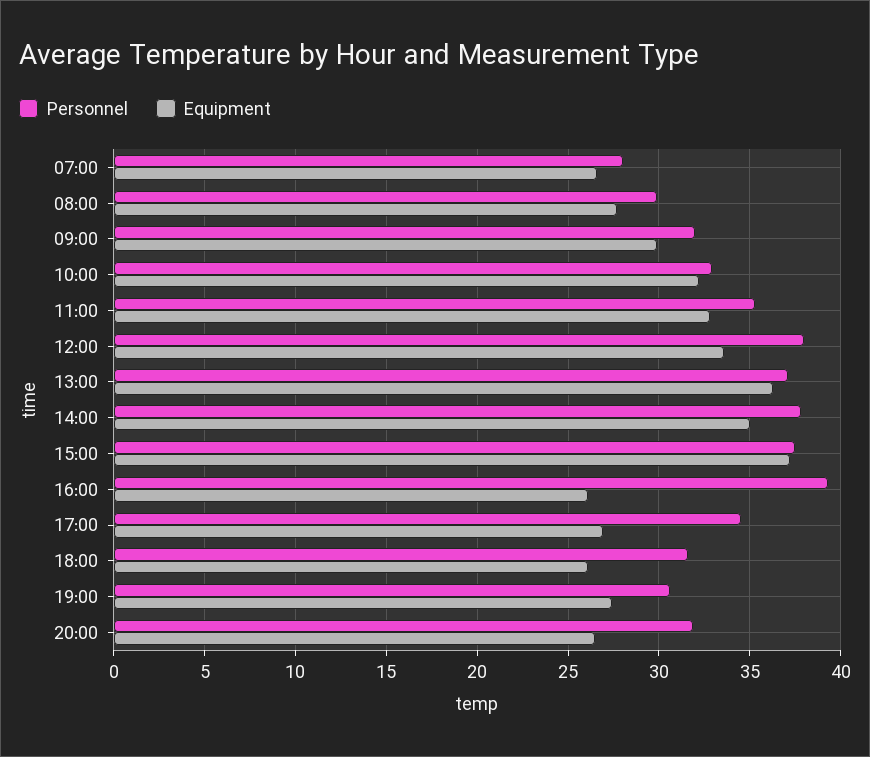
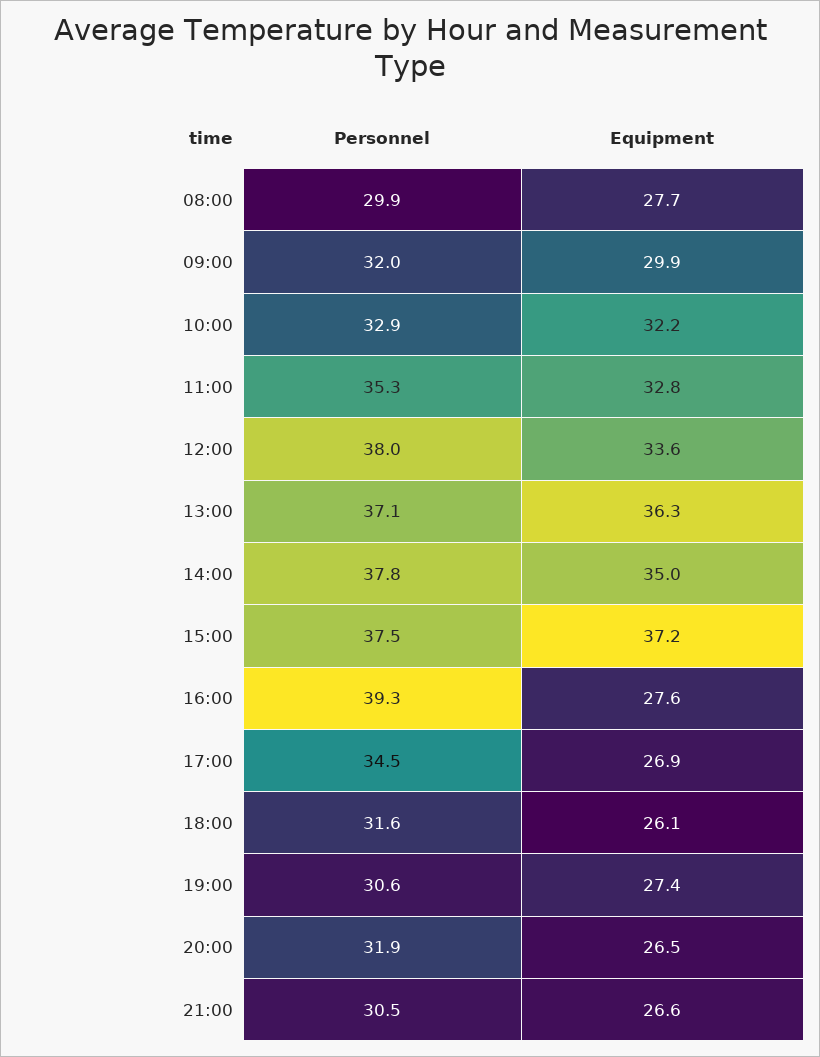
Personnel, 07:00: 28 -> none
Equipment, 07:00: 26.5 -> none
Equipment, 16:00: 26 -> 27.6
Personnel, 21:00: none -> 30.5
Equipment, 21:00: none -> 26.6

